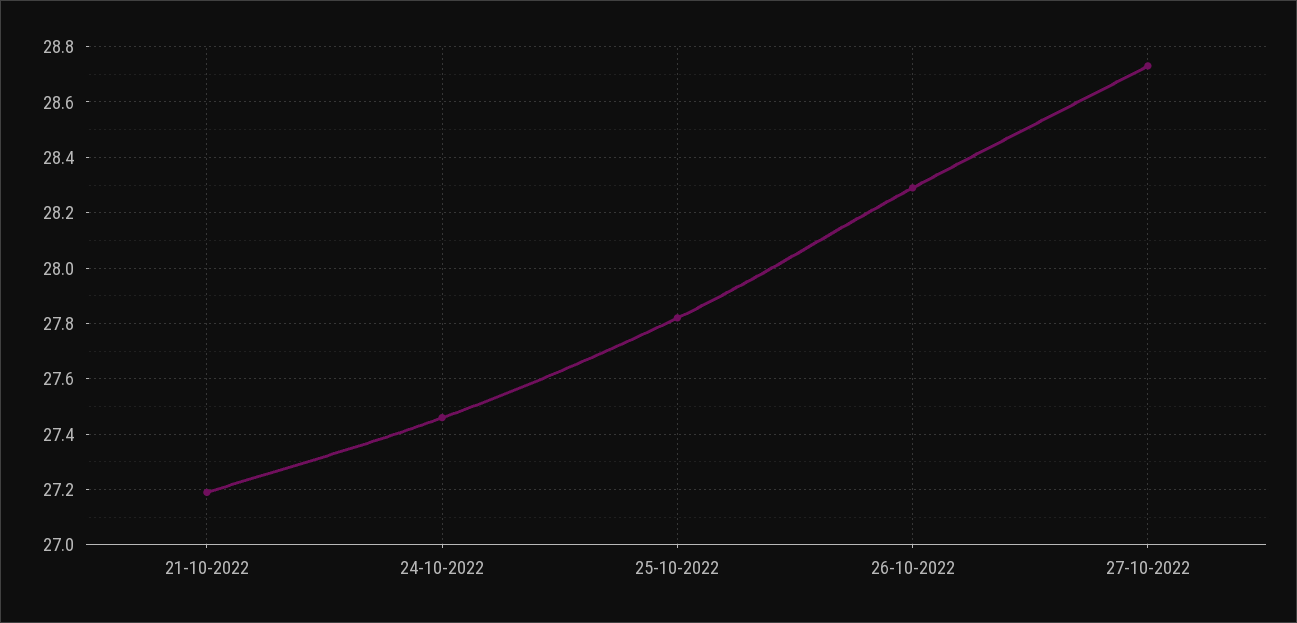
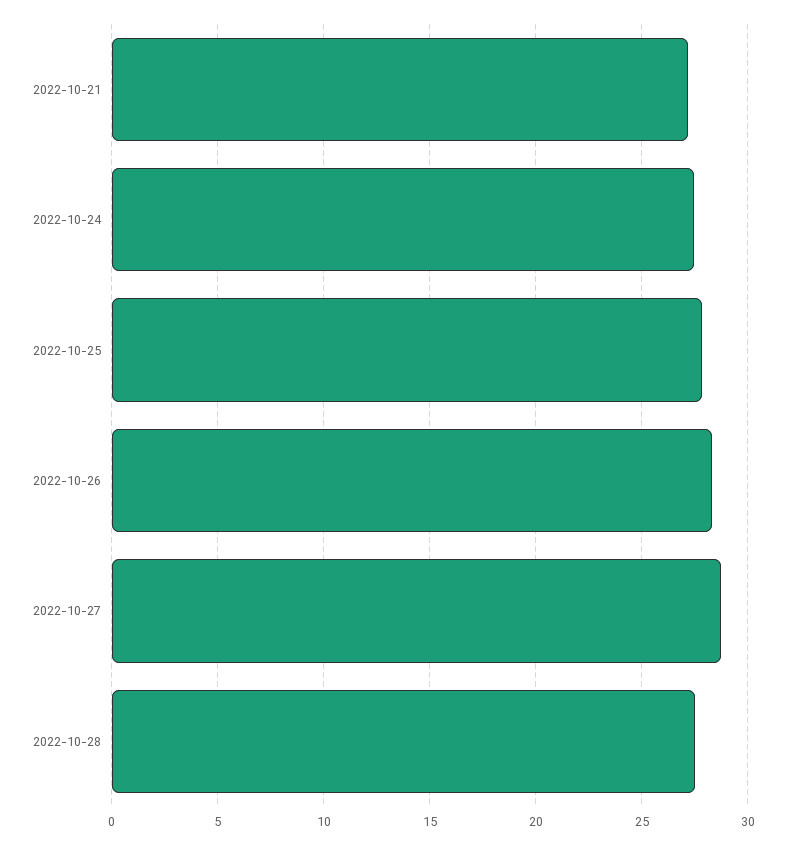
2022-10-28: none -> 27.5

